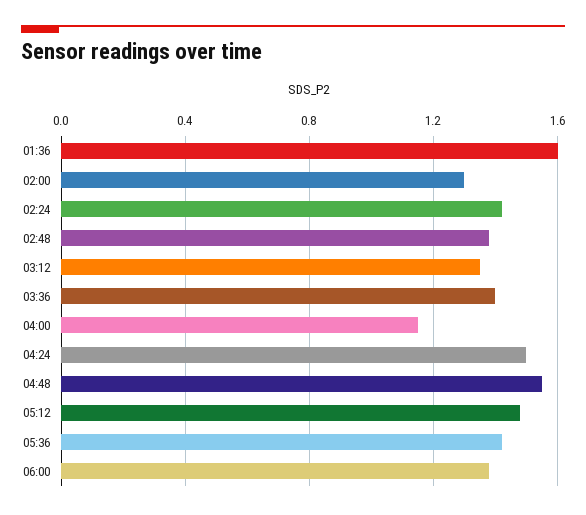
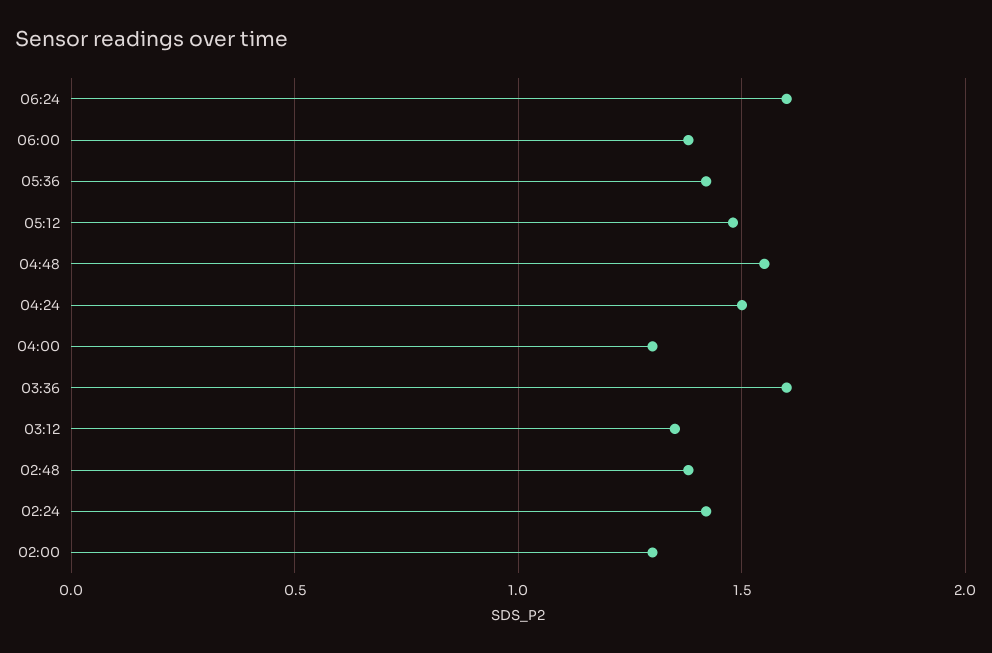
01:36: 1.6 -> none
03:36: 1.4 -> 1.6
04:00: 1.15 -> 1.3
06:24: none -> 1.6

